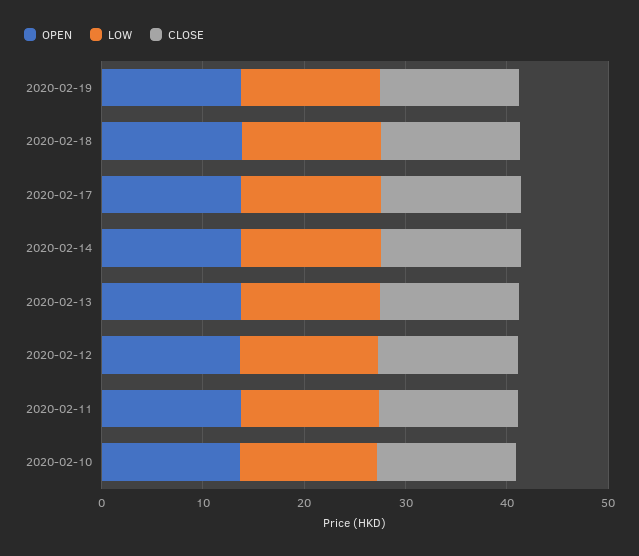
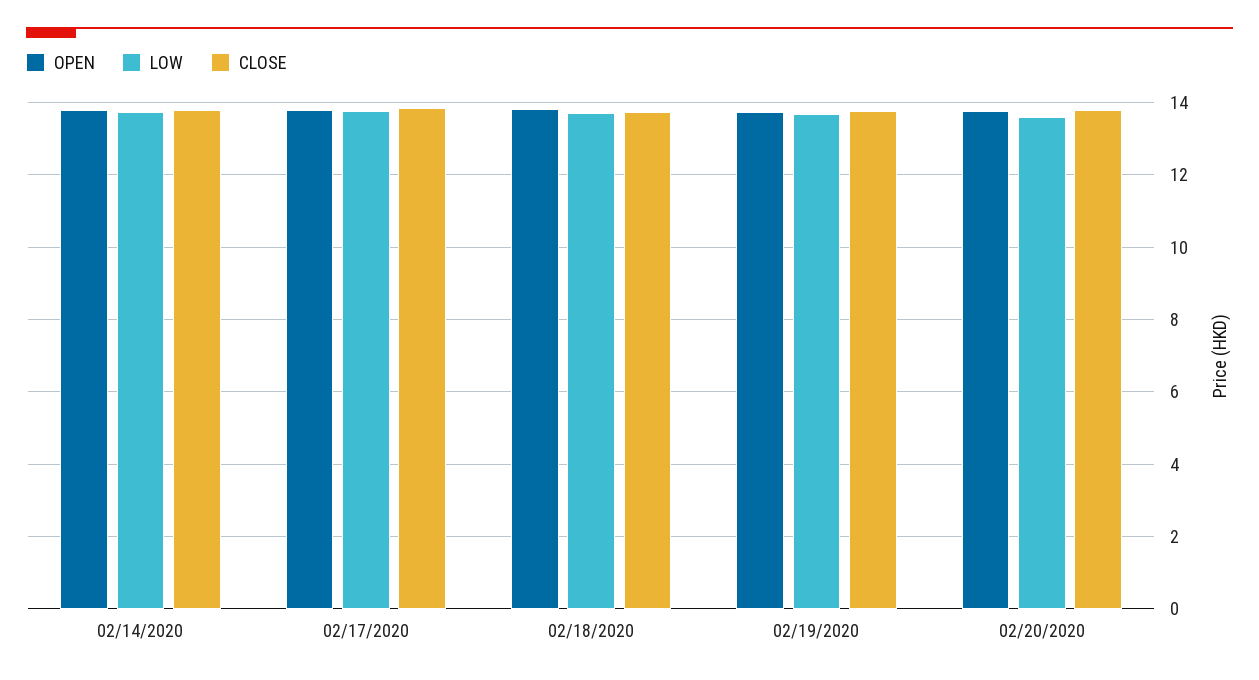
OPEN, 2020-02-13: 14 -> none
LOW, 2020-02-13: 14 -> none
CLOSE, 2020-02-13: 14 -> none
OPEN, 2020-02-12: 14 -> none
LOW, 2020-02-12: 14 -> none
CLOSE, 2020-02-12: 14 -> none
OPEN, 2020-02-11: 14 -> none
LOW, 2020-02-11: 14 -> none
CLOSE, 2020-02-11: 14 -> none
OPEN, 2020-02-10: 14 -> none
LOW, 2020-02-10: 14 -> none
CLOSE, 2020-02-10: 14 -> none
OPEN, 02/20/2020: none -> 13.8
LOW, 02/20/2020: none -> 13.6
CLOSE, 02/20/2020: none -> 13.8

